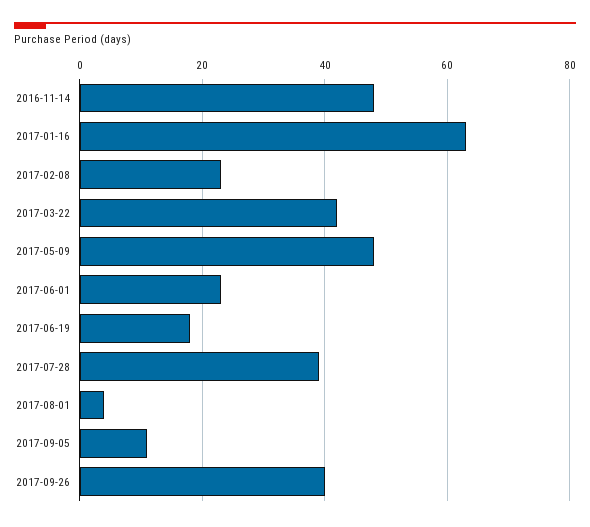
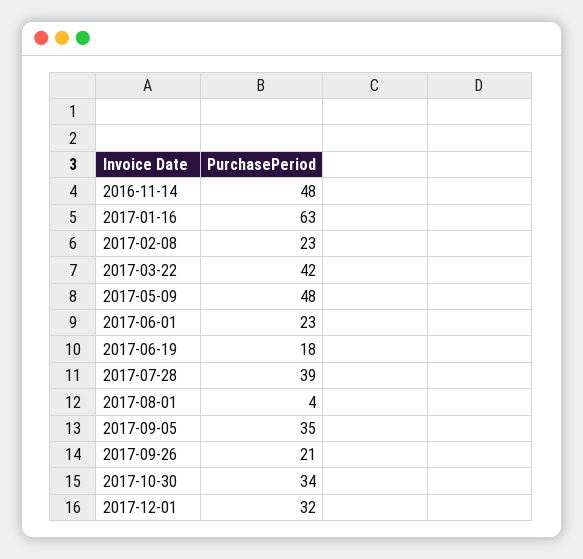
2017-09-05: 10 -> 35
2017-09-26: 40 -> 21
2017-10-30: none -> 34
2017-12-01: none -> 32

